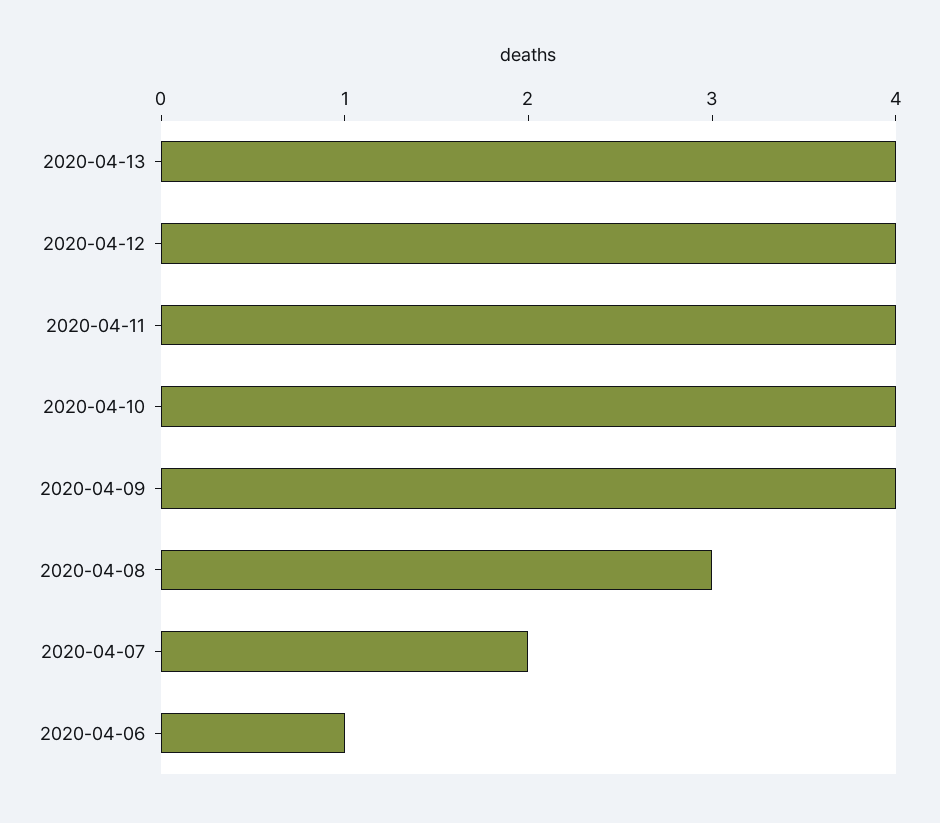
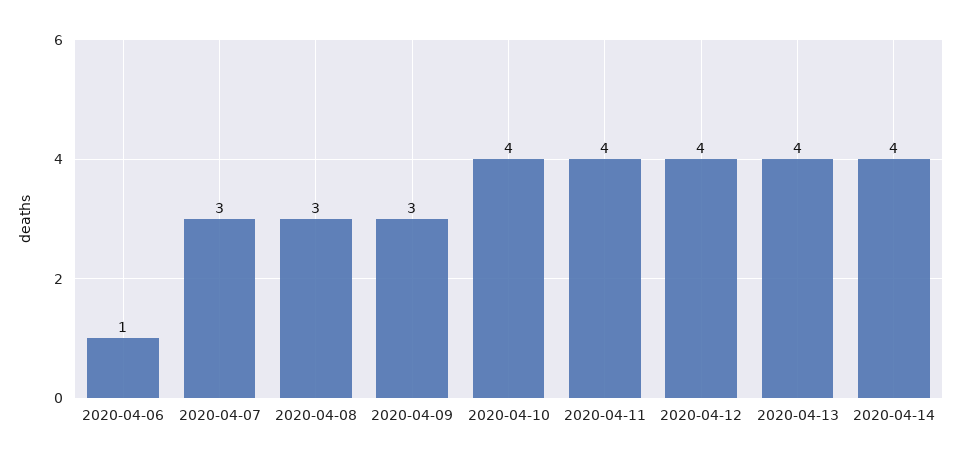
2020-04-09: 4 -> 3
2020-04-07: 2 -> 3
2020-04-14: none -> 4

